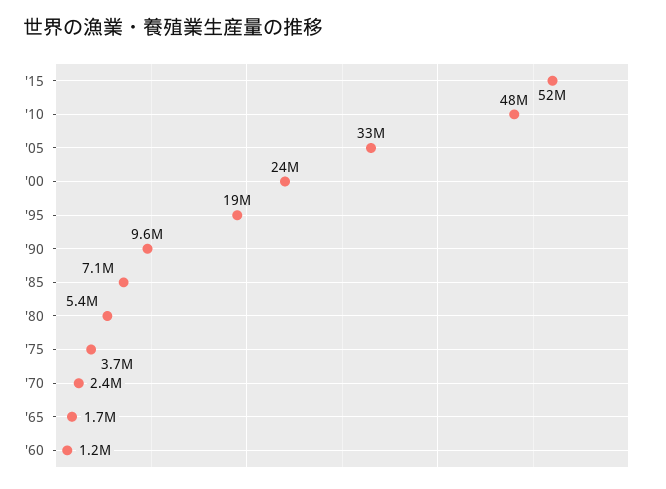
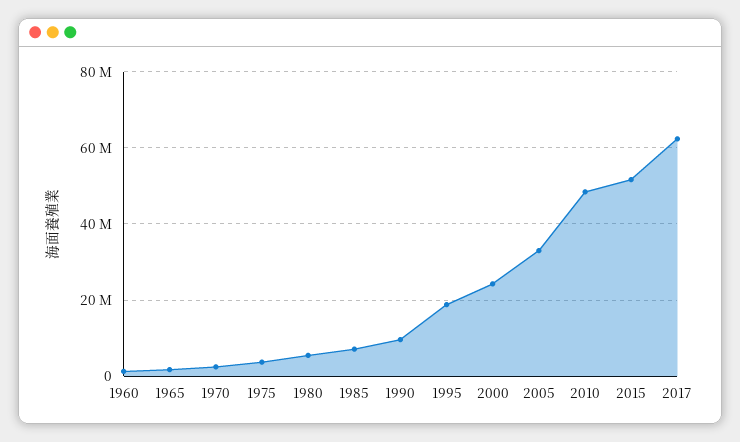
2017: none -> 62000000

